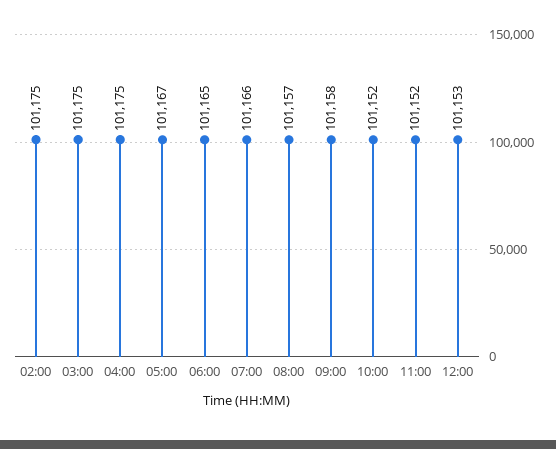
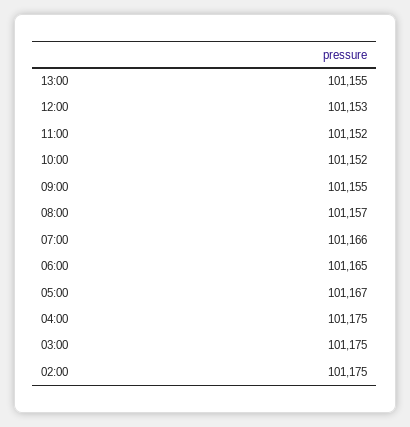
09:00: 101158 -> 101155
13:00: none -> 101155

